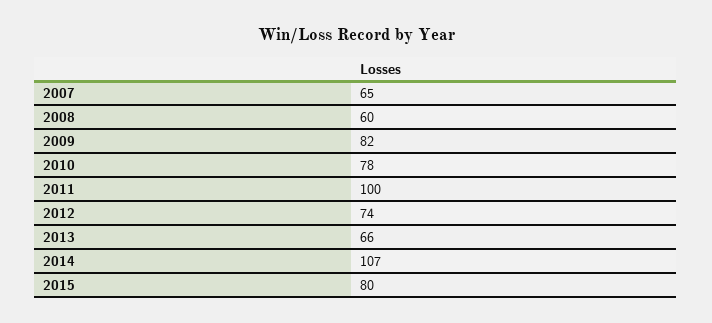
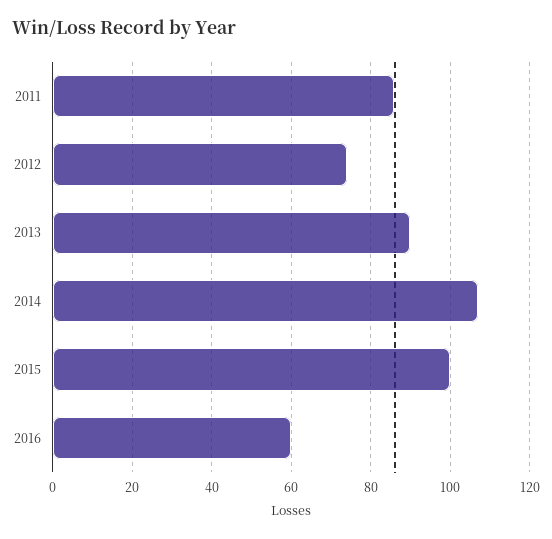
2007: 65 -> none
2008: 60 -> none
2009: 82 -> none
2010: 78 -> none
2011: 100 -> 85
2013: 66 -> 90
2015: 80 -> 100
2016: none -> 60

